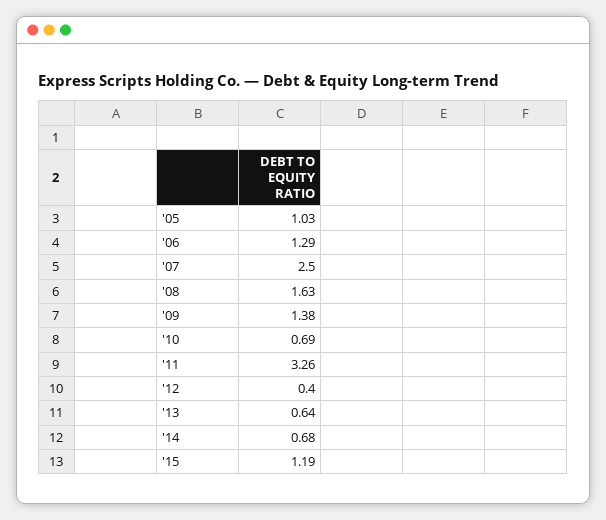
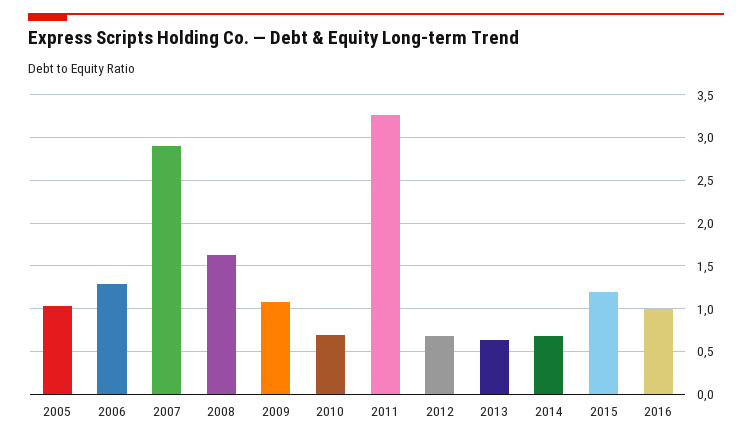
'07: 2.5 -> 2.9
'09: 1.38 -> 1.1
'12: 0.4 -> 0.7
2016: none -> 1

